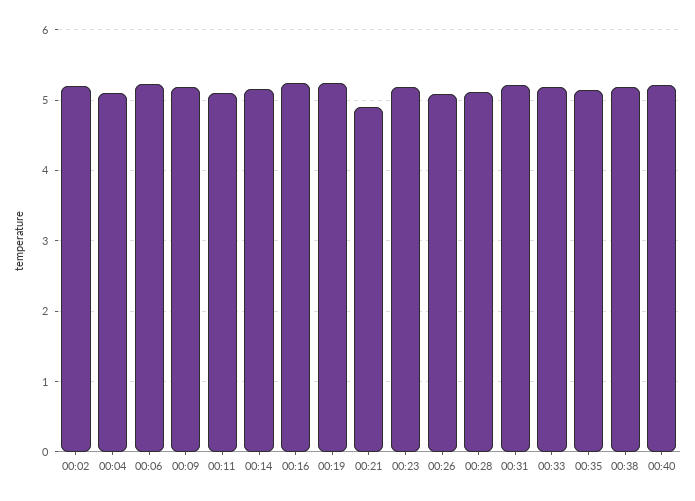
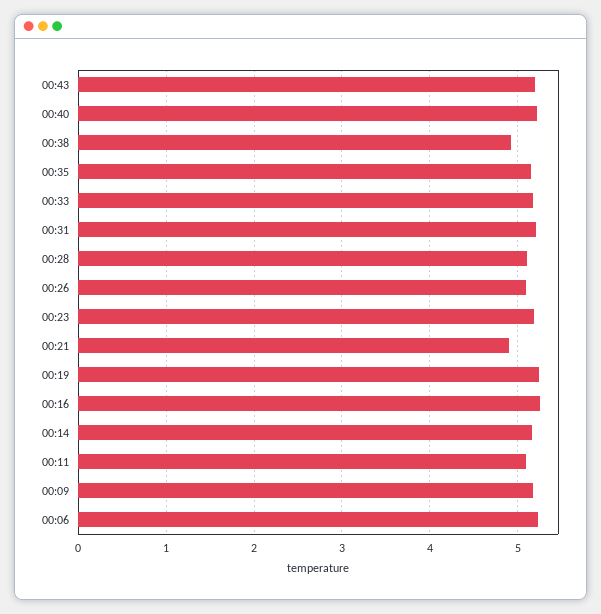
00:02: 5.2 -> none
00:04: 5.1 -> none
00:38: 5.2 -> 4.9
00:43: none -> 5.2

